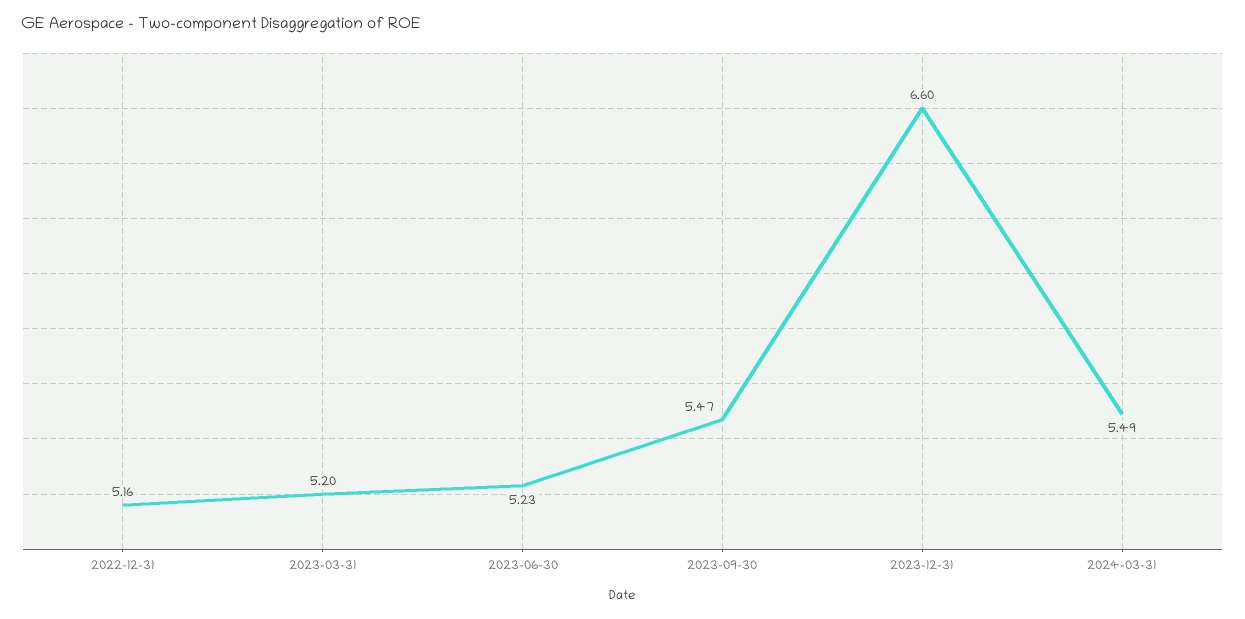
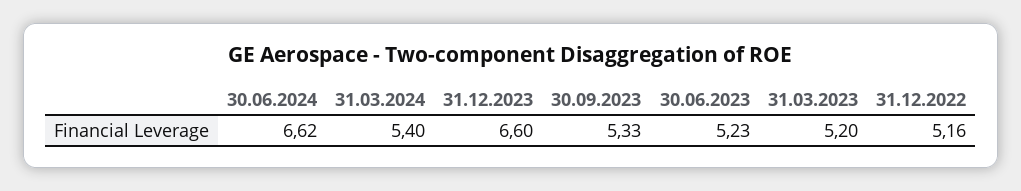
2023-09-30: 5.47 -> 5.33
2024-03-31: 5.49 -> 5.4
30.06.2024: none -> 6.62

